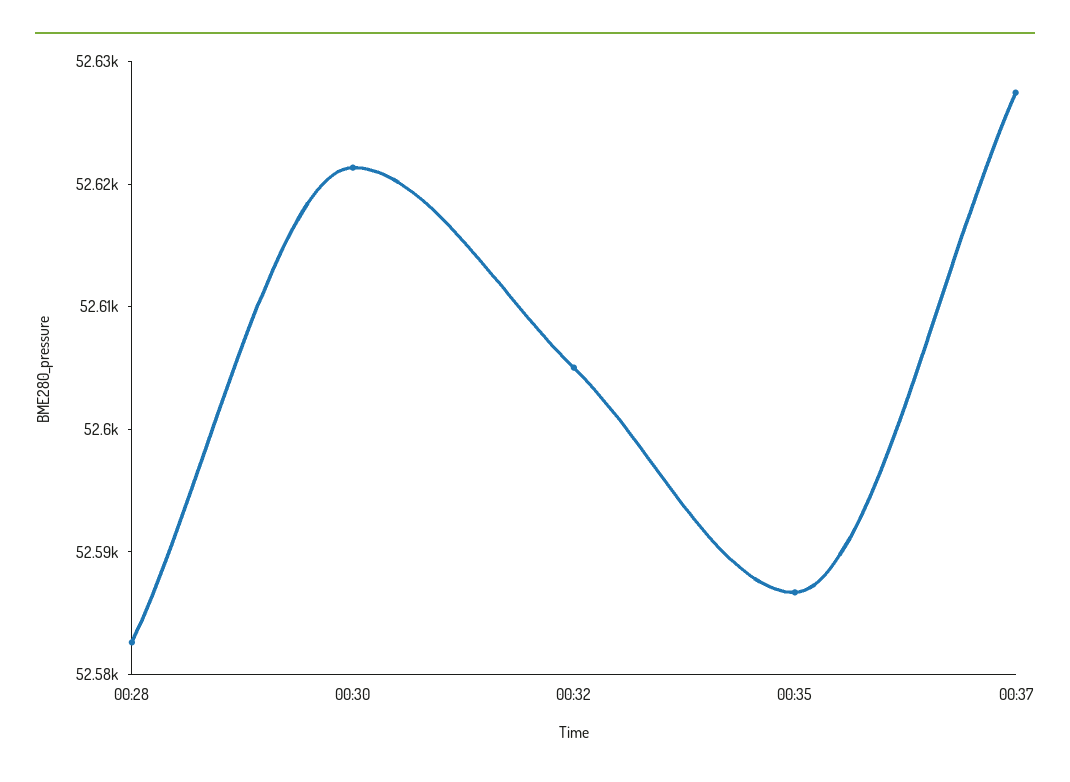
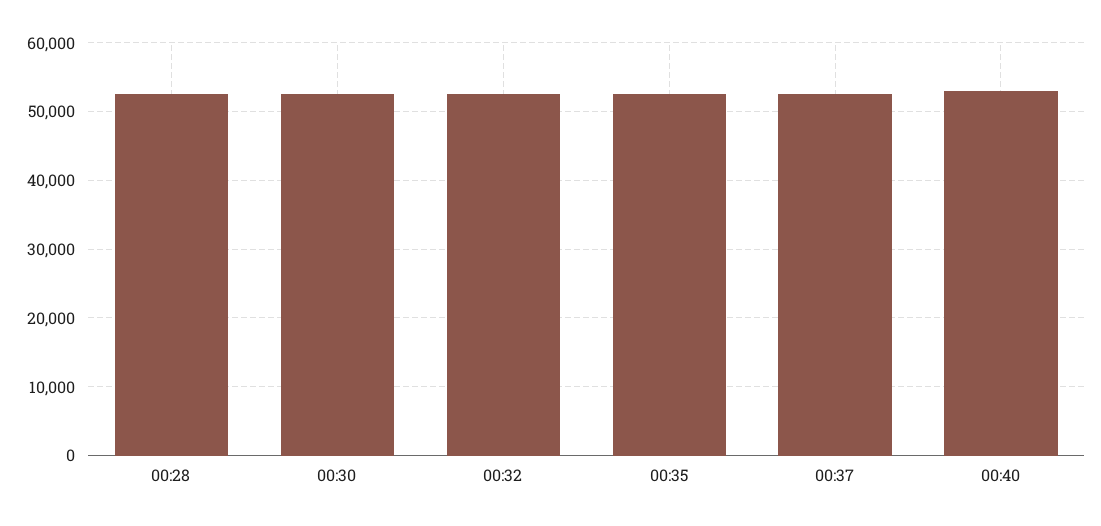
00:40: none -> 53000

